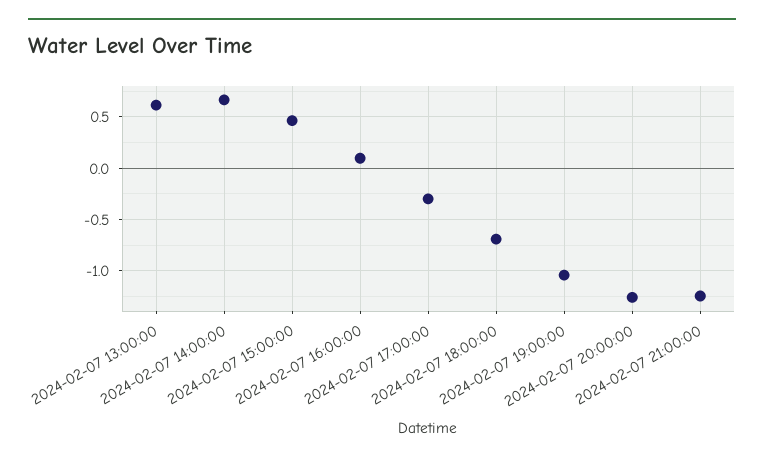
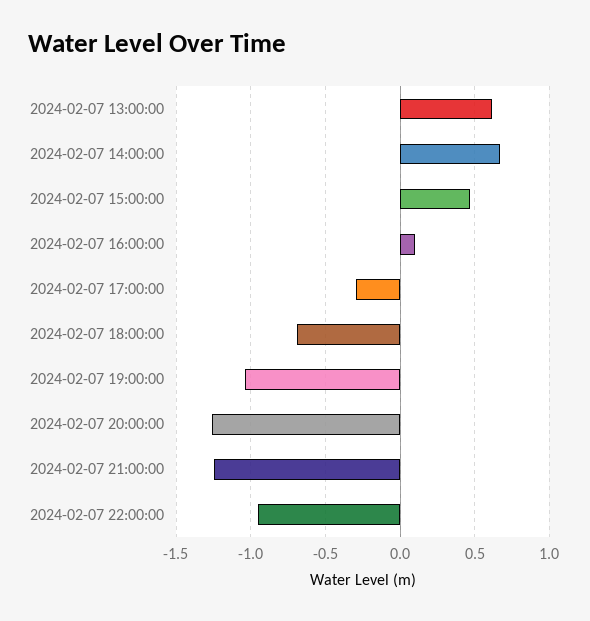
2024-02-07 22:00:00: none -> -0.95

